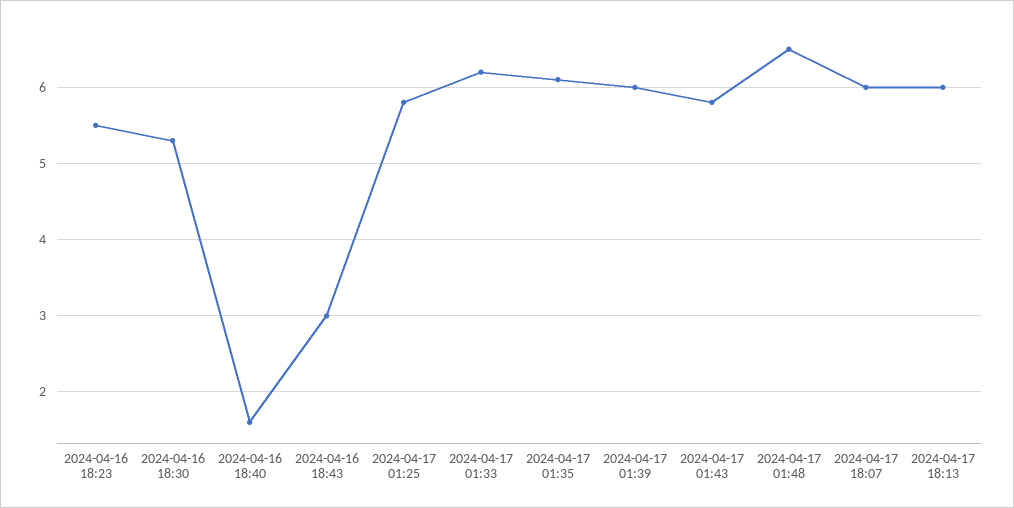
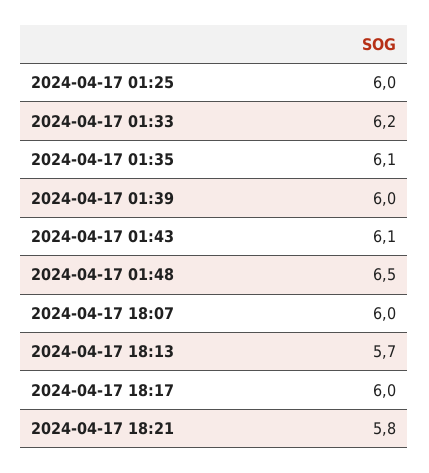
2024-04-16 18:23: 5.5 -> none
2024-04-16 18:30: 5.3 -> none
2024-04-16 18:40: 1.6 -> none
2024-04-16 18:43: 3 -> none
2024-04-17 01:25: 5.8 -> 6
2024-04-17 01:43: 5.8 -> 6.1
2024-04-17 18:13: 6 -> 5.7
2024-04-17 18:17: none -> 6
2024-04-17 18:21: none -> 5.8

